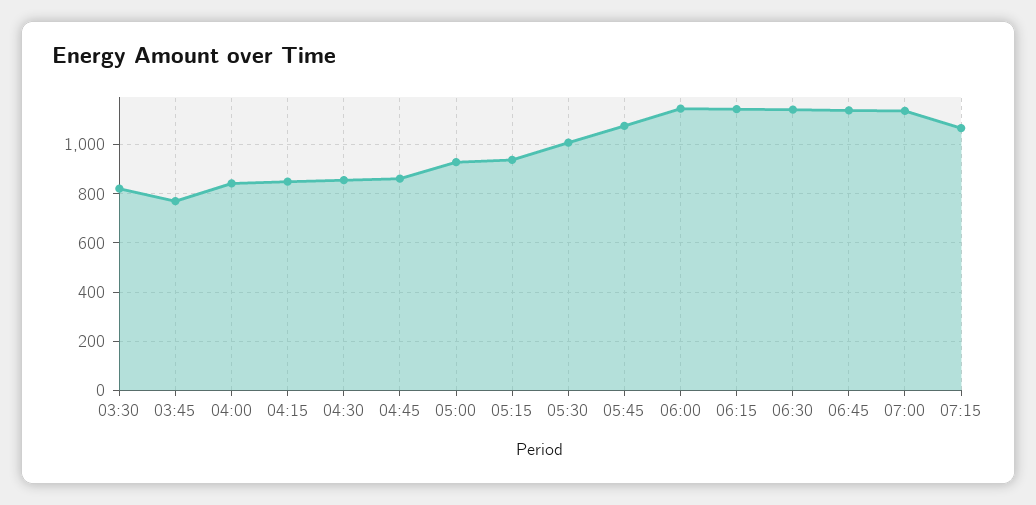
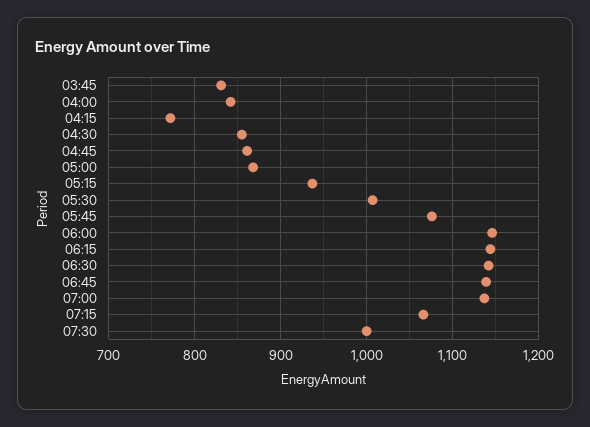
03:30: 825 -> none
03:45: 775 -> 830
04:15: 850 -> 770
05:00: 925 -> 870
07:30: none -> 1000

